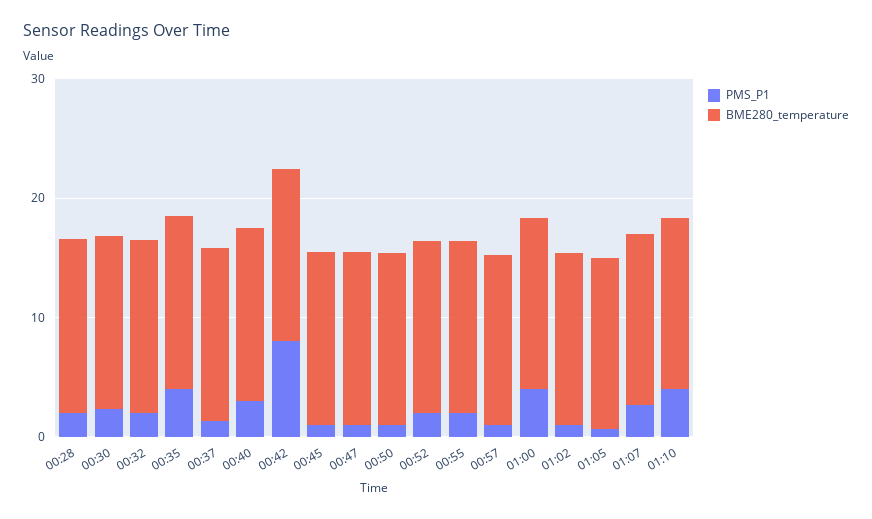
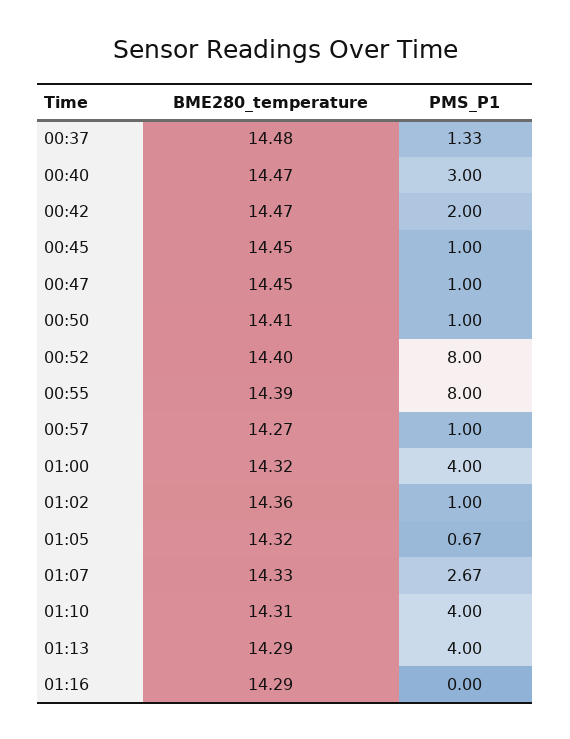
PMS_P1, 00:28: 2 -> none
BME280_temperature, 00:28: 14 -> none
PMS_P1, 00:30: 2 -> none
BME280_temperature, 00:30: 14 -> none
PMS_P1, 00:32: 2 -> none
BME280_temperature, 00:32: 14 -> none
PMS_P1, 00:35: 4 -> none
BME280_temperature, 00:35: 14 -> none
PMS_P1, 00:42: 8 -> 2
PMS_P1, 00:52: 2 -> 8
PMS_P1, 00:55: 2 -> 8
BME280_temperature, 01:13: none -> 14.29
PMS_P1, 01:13: none -> 4
BME280_temperature, 01:16: none -> 14.29
PMS_P1, 01:16: none -> 0

